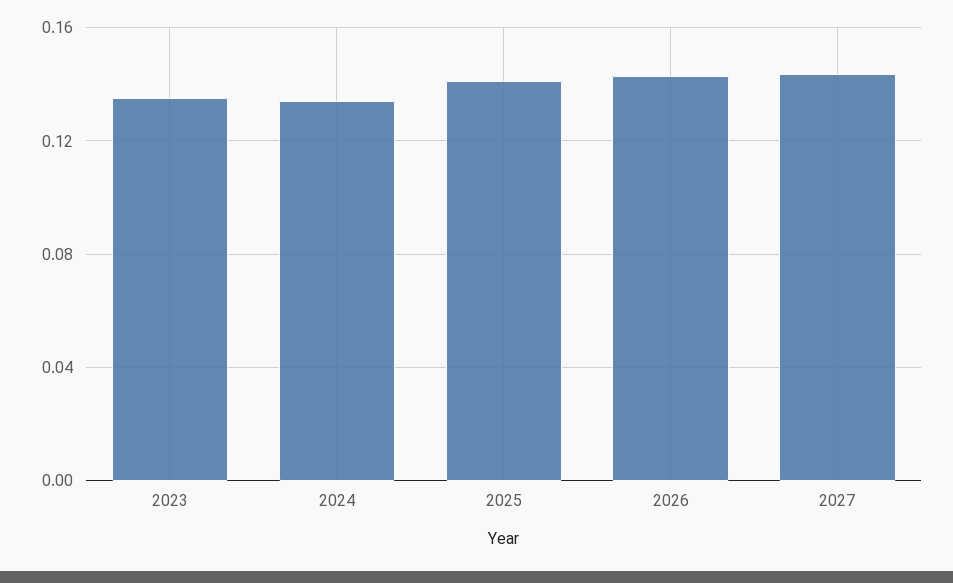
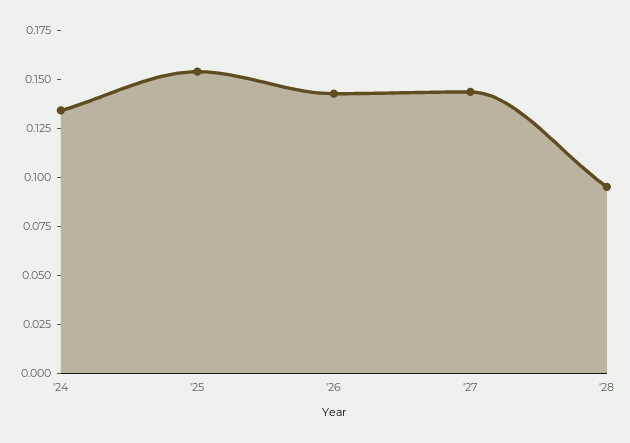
2023: 0.135 -> none
2025: 0.14 -> 0.155
'28: none -> 0.095

